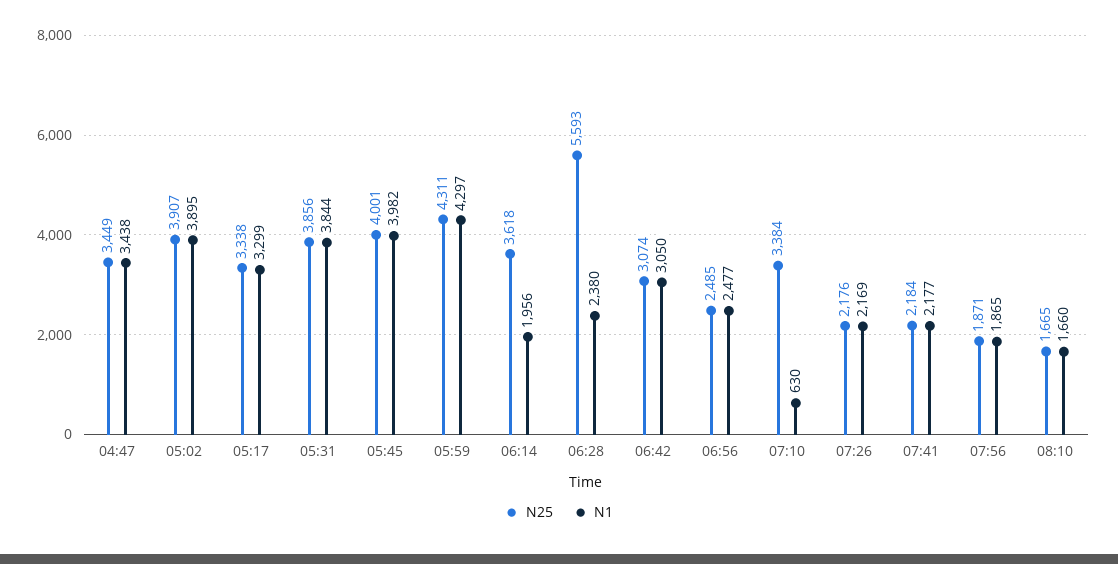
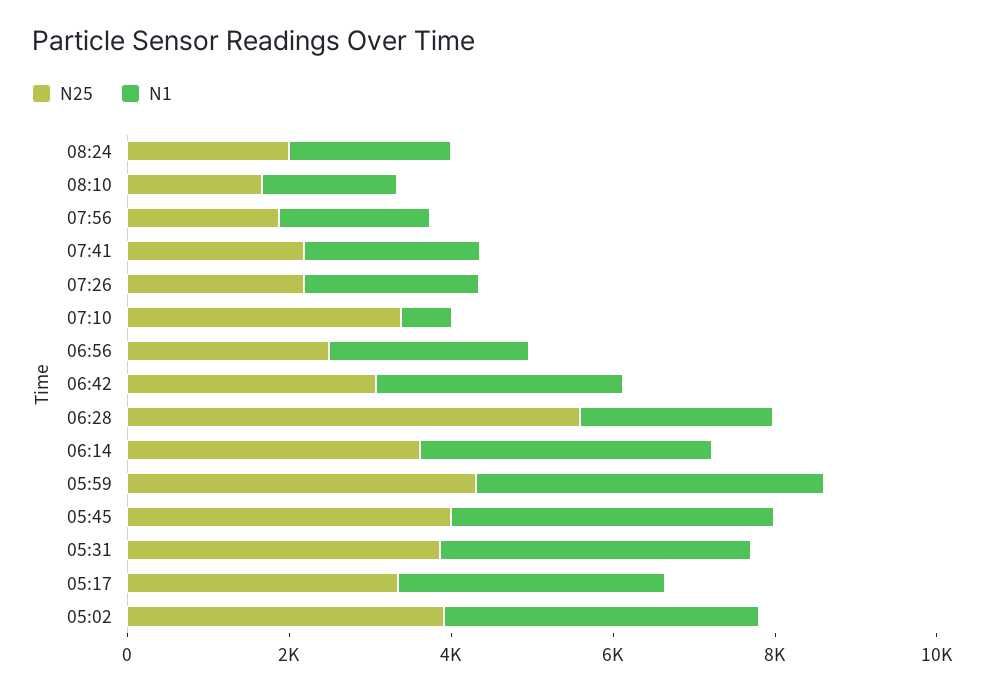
N25, 04:47: 3449 -> none
N1, 04:47: 3438 -> none
N1, 06:14: 1956 -> 3500
N25, 08:24: none -> 2000
N1, 08:24: none -> 2000

